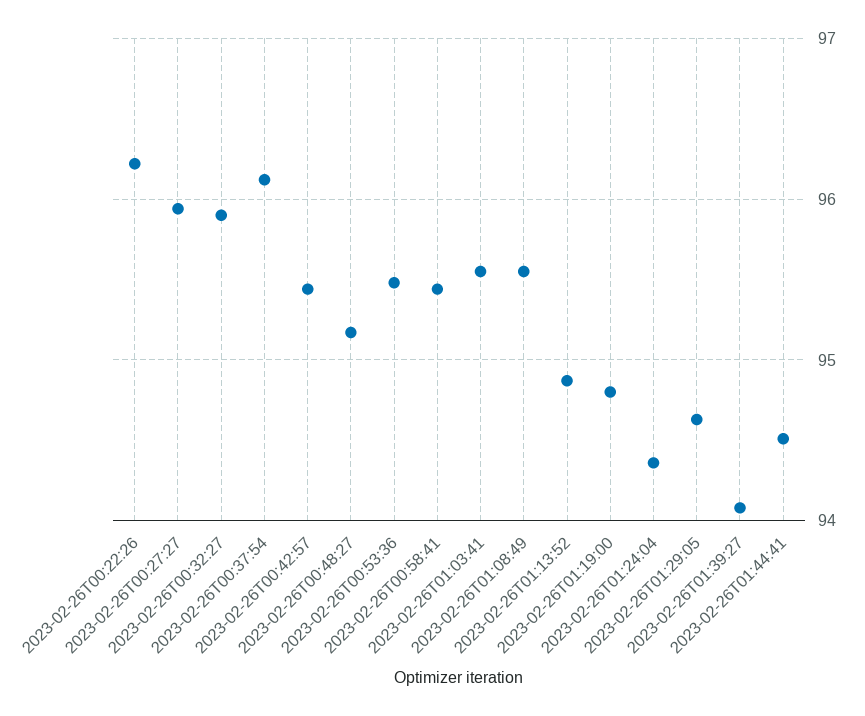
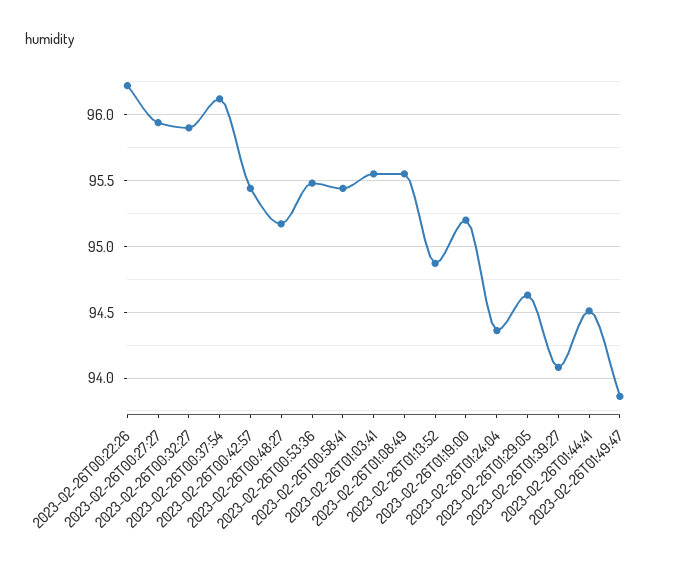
2023-02-26T01:19:00: 94.8 -> 95.2
2023-02-26T01:49:47: none -> 93.85

